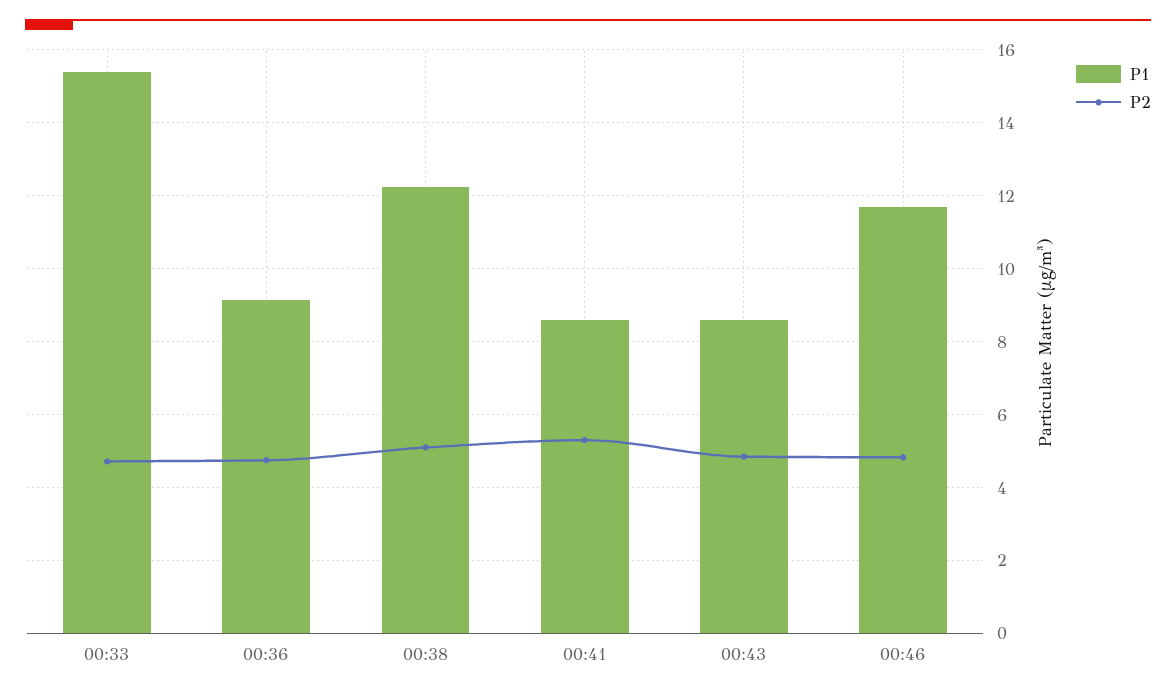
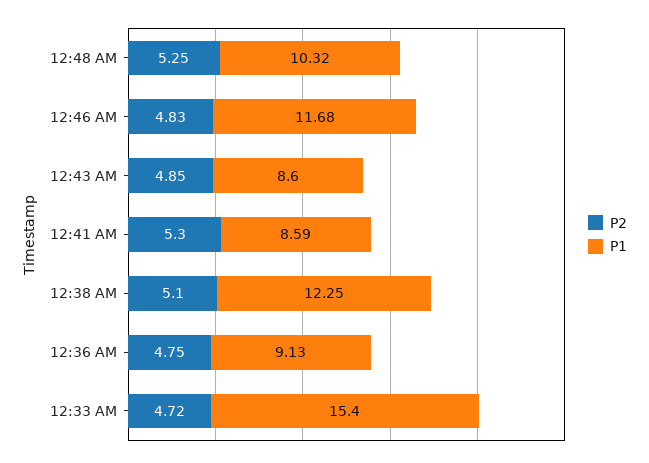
P2, 12:48 AM: none -> 5.25
P1, 12:48 AM: none -> 10.32

